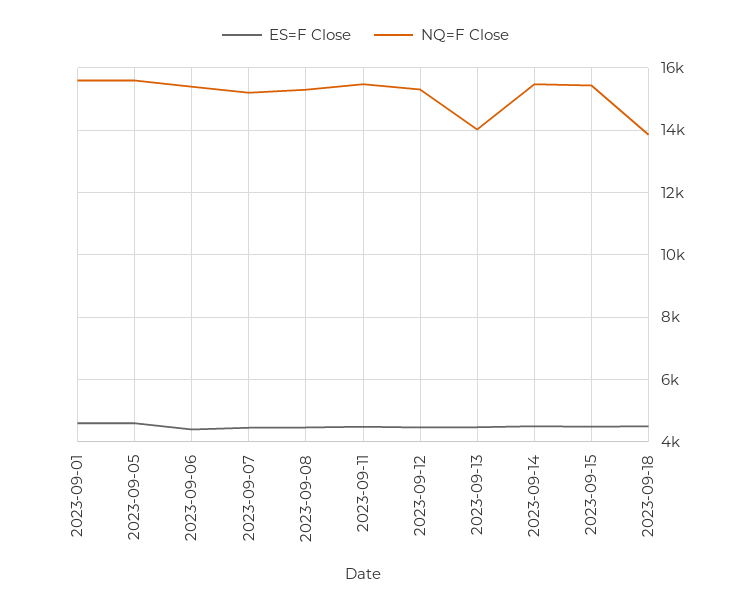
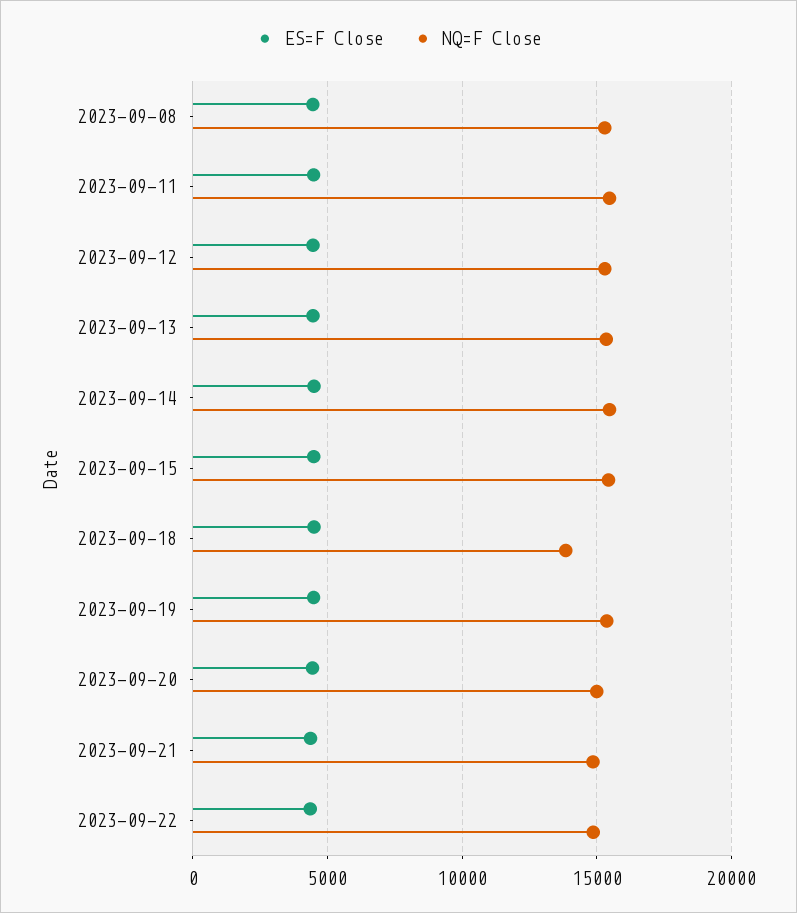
ES=F Close, 2023-09-01: 4600 -> none
NQ=F Close, 2023-09-01: 15600 -> none
ES=F Close, 2023-09-05: 4600 -> none
NQ=F Close, 2023-09-05: 15600 -> none
ES=F Close, 2023-09-06: 4400 -> none
NQ=F Close, 2023-09-06: 15400 -> none
ES=F Close, 2023-09-07: 4400 -> none
NQ=F Close, 2023-09-07: 15200 -> none
NQ=F Close, 2023-09-13: 14000 -> 15500
ES=F Close, 2023-09-19: none -> 4500
NQ=F Close, 2023-09-19: none -> 15500
ES=F Close, 2023-09-20: none -> 4500
NQ=F Close, 2023-09-20: none -> 15000
ES=F Close, 2023-09-21: none -> 4500
NQ=F Close, 2023-09-21: none -> 15000
ES=F Close, 2023-09-22: none -> 4500
NQ=F Close, 2023-09-22: none -> 15000

